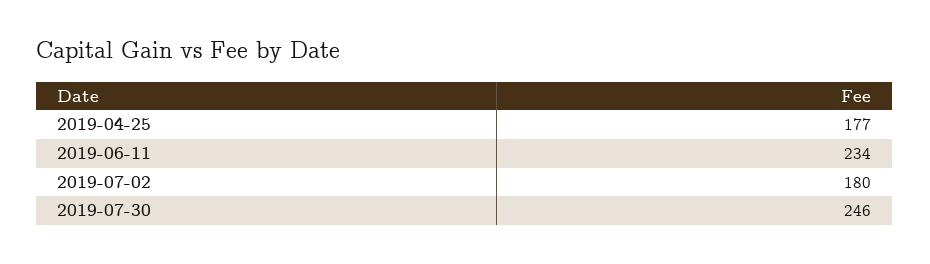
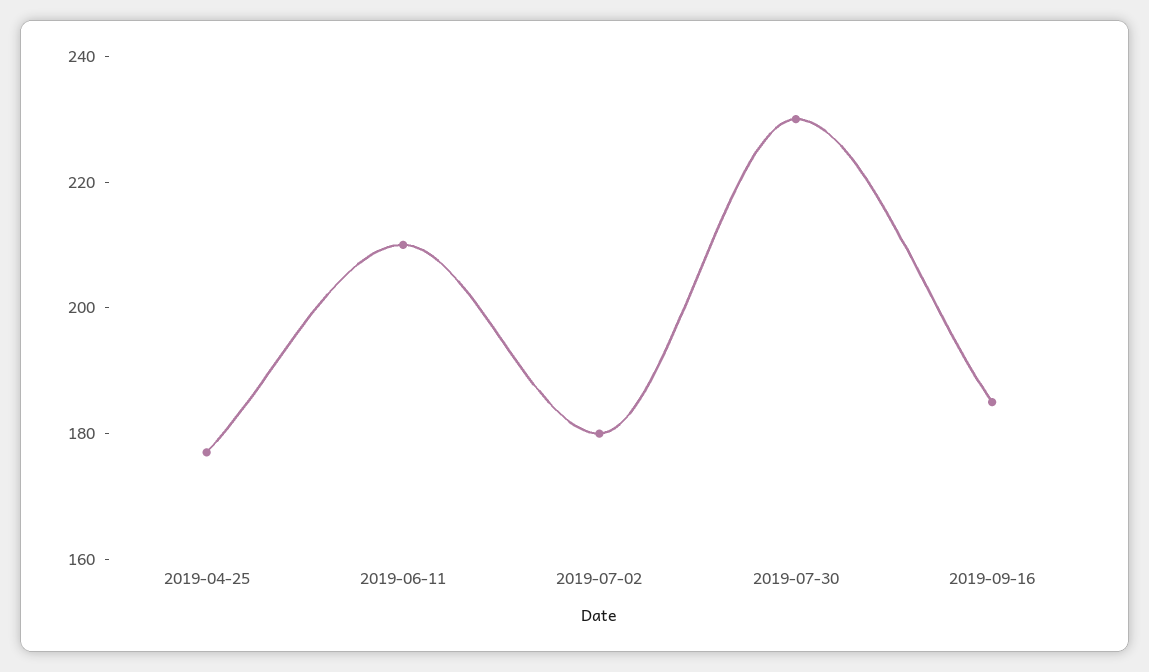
2019-06-11: 234 -> 210
2019-07-30: 246 -> 230
2019-09-16: none -> 185

